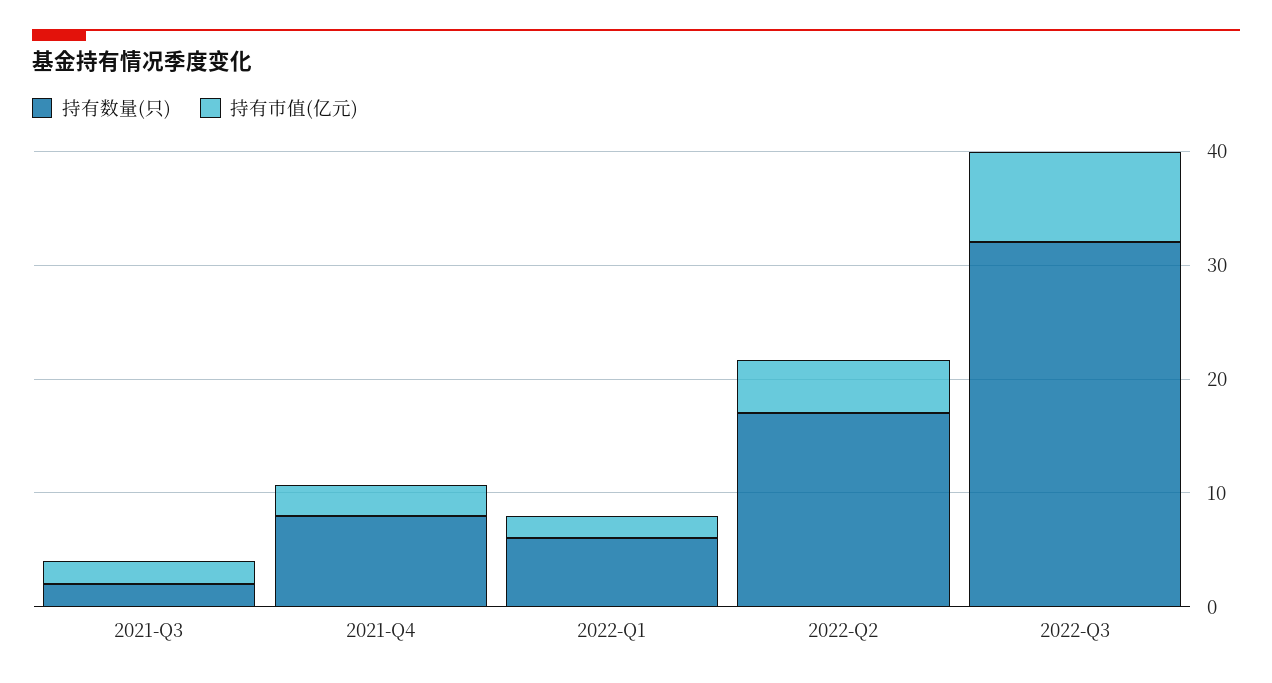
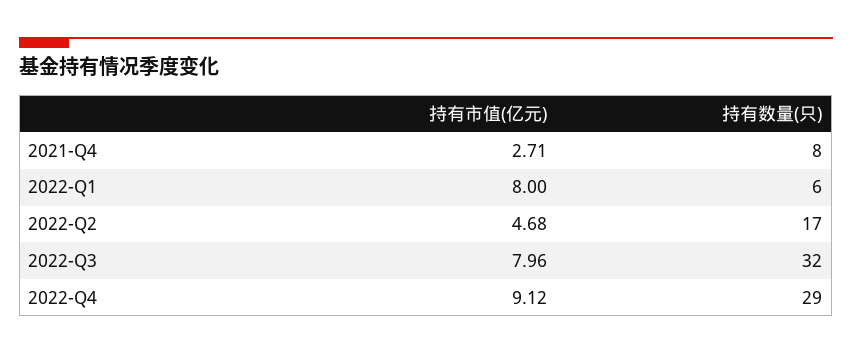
持有数量(只), 2021-Q3: 2 -> none
持有市值(亿元), 2021-Q3: 2 -> none
持有市值(亿元), 2022-Q1: 2 -> 8
持有市值(亿元), 2022-Q4: none -> 9.12
持有数量(只), 2022-Q4: none -> 29

